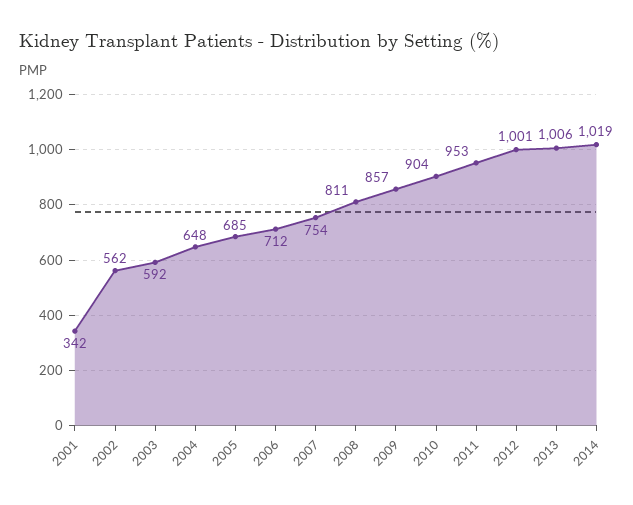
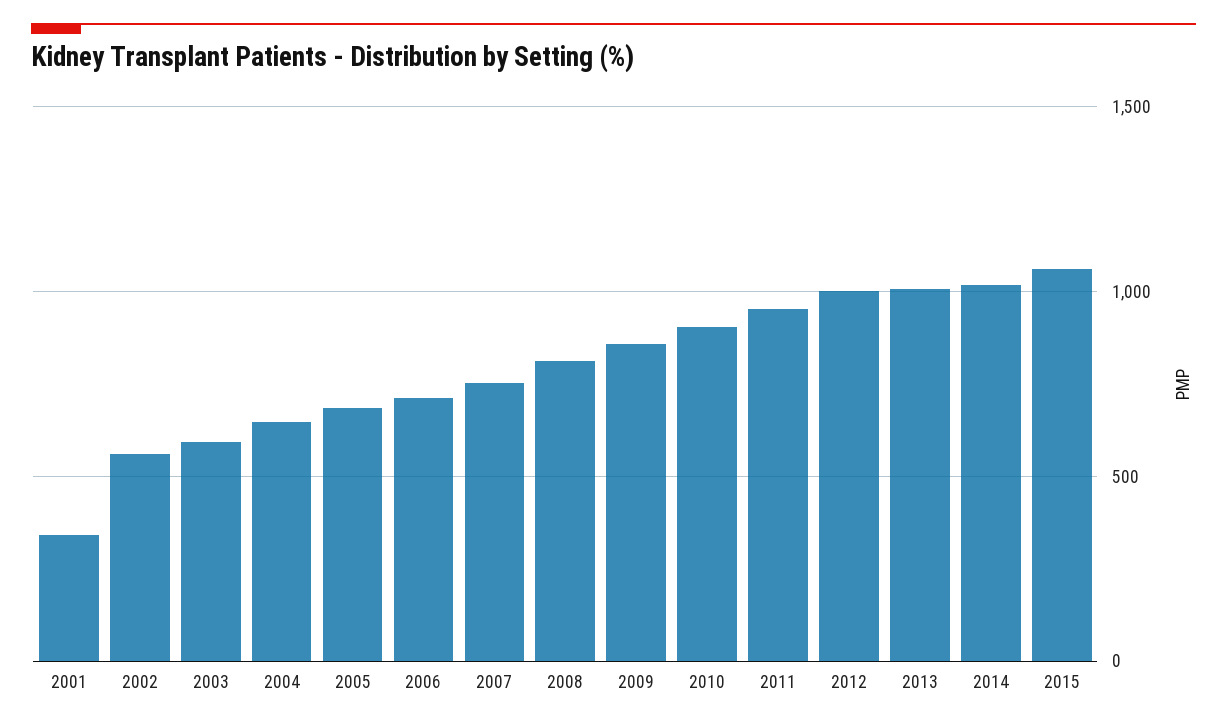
2015: none -> 1050

